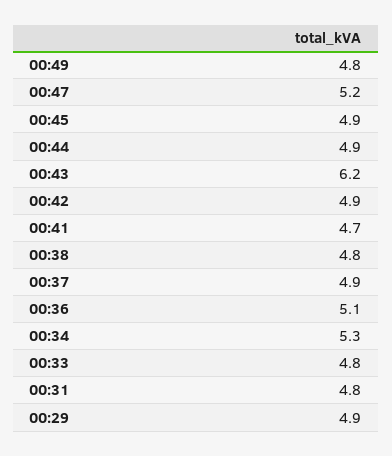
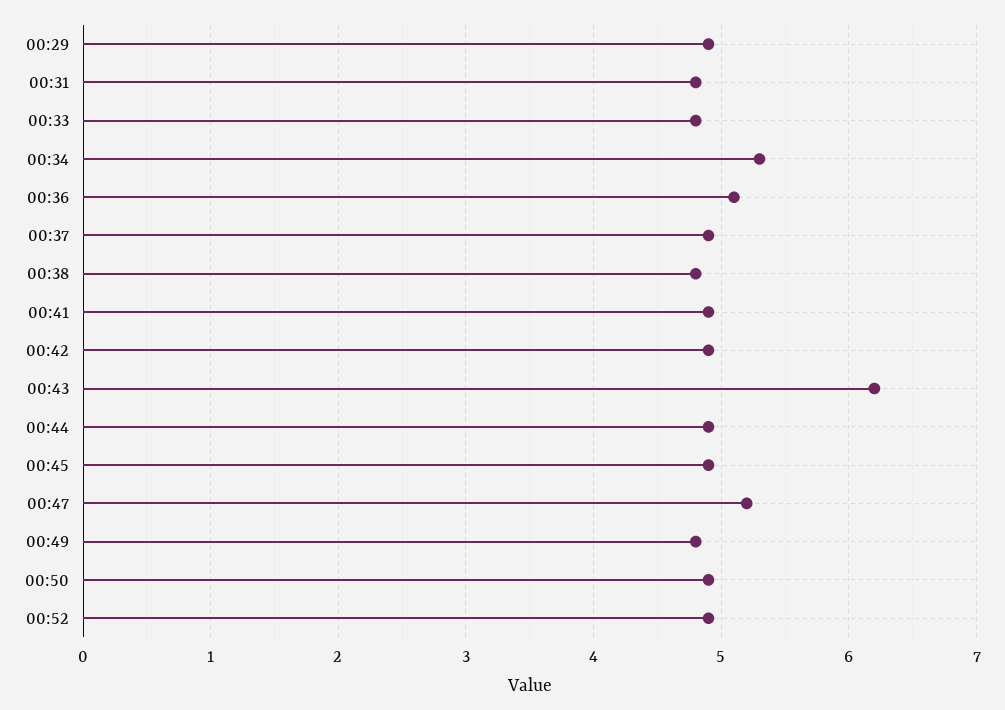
00:41: 4.7 -> 4.9
00:50: none -> 4.9
00:52: none -> 4.9

